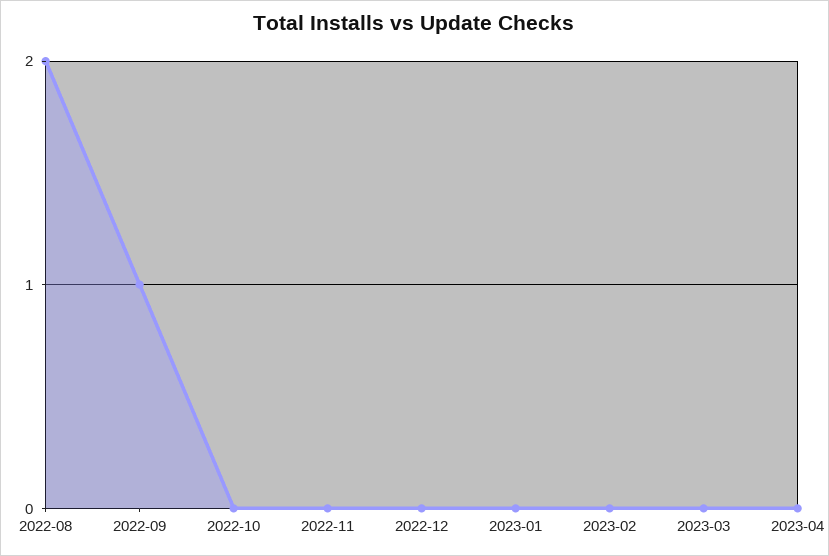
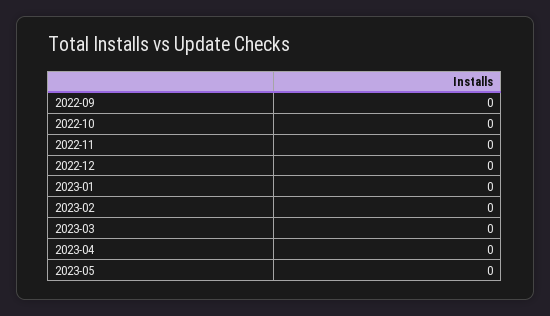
2022-08: 2 -> none
2022-09: 1 -> 0
2023-05: none -> 0

